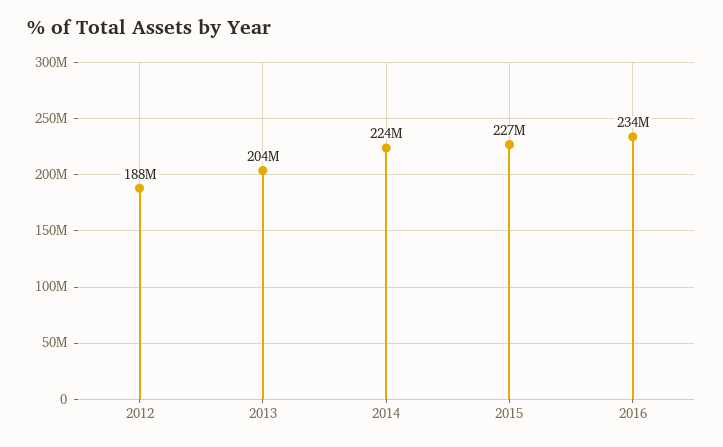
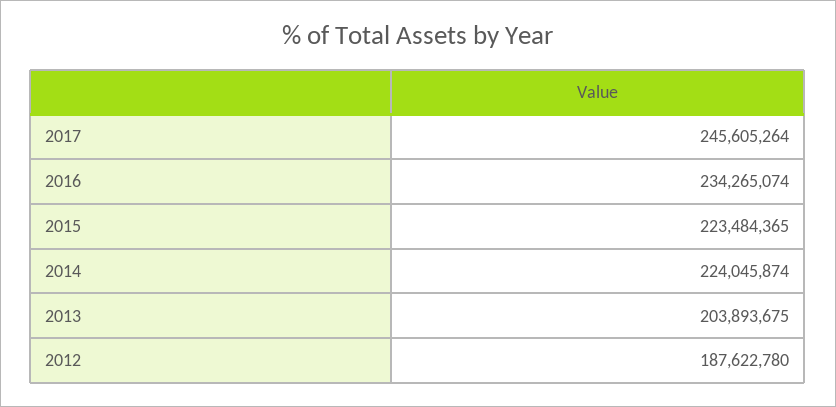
2015: 227000000 -> 223484365
2017: none -> 245605264

